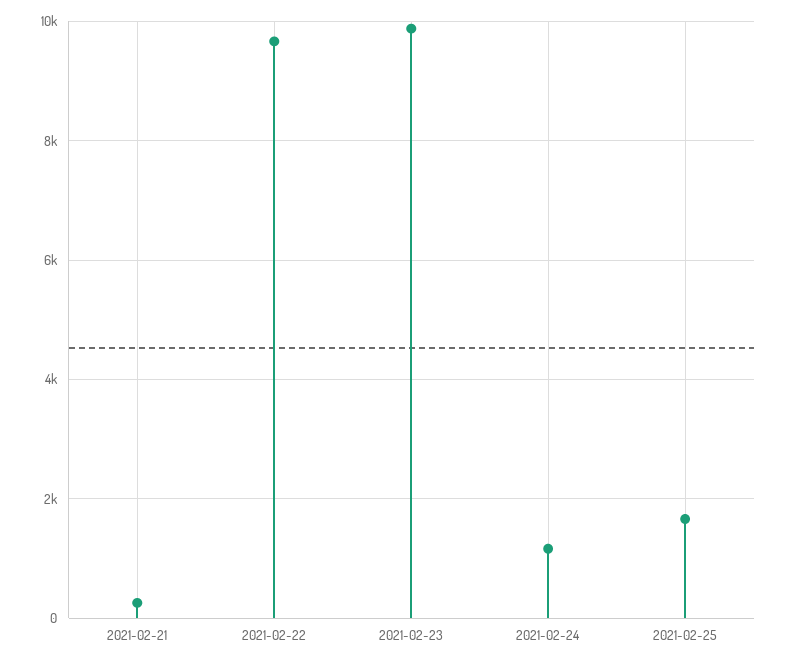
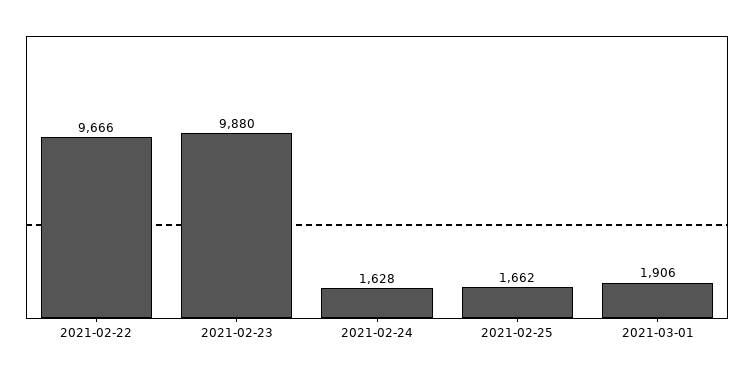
2021-02-21: 200 -> none
2021-02-24: 1200 -> 1628
2021-03-01: none -> 1906

